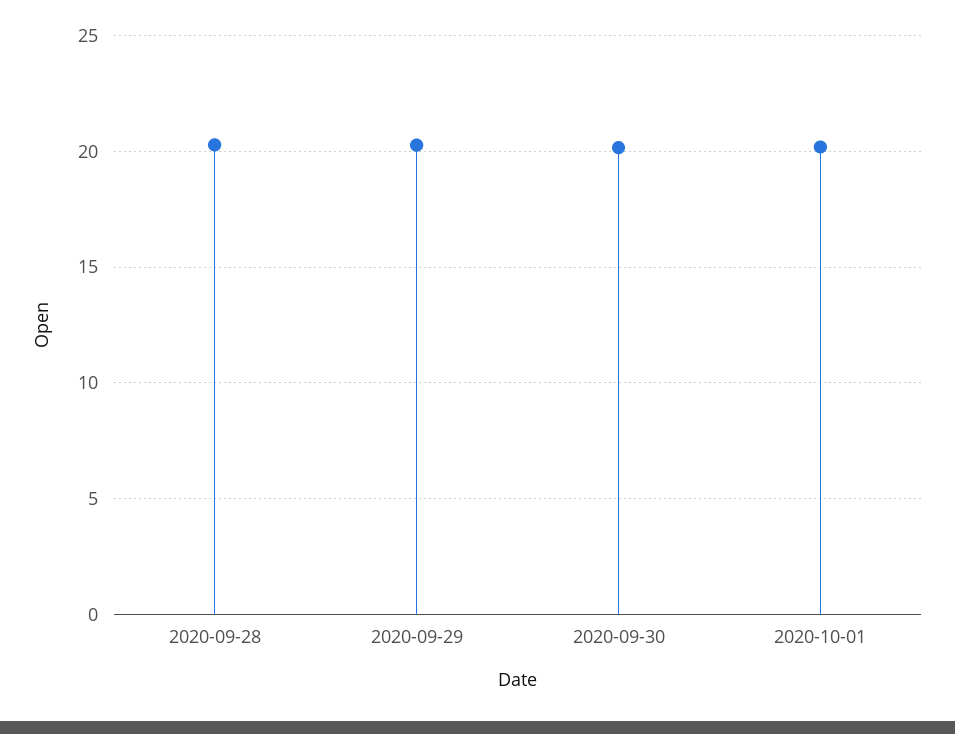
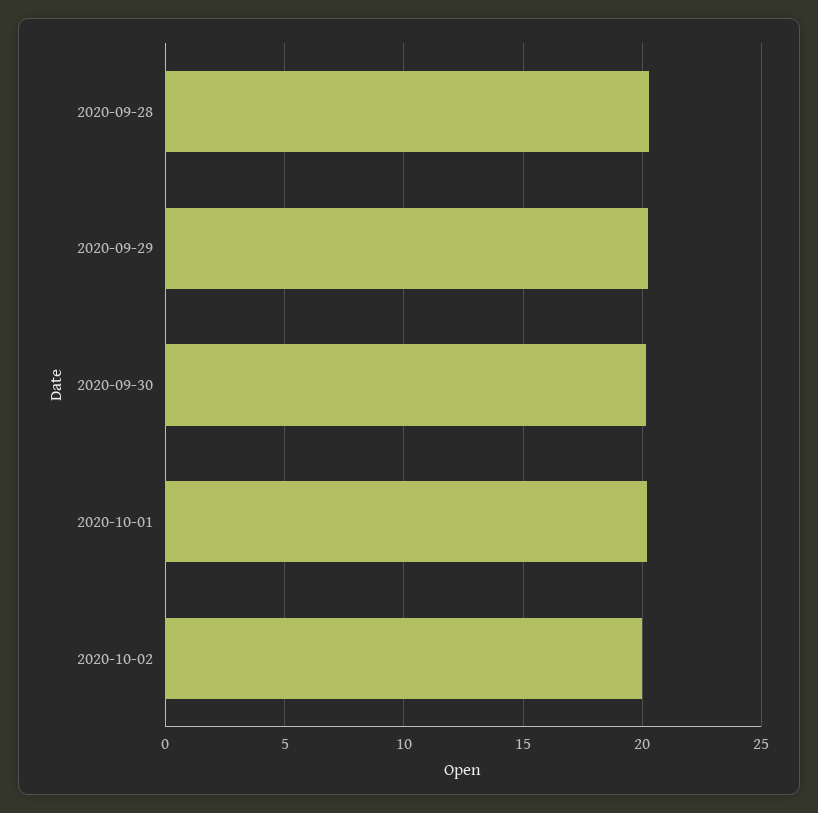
2020-10-02: none -> 20

